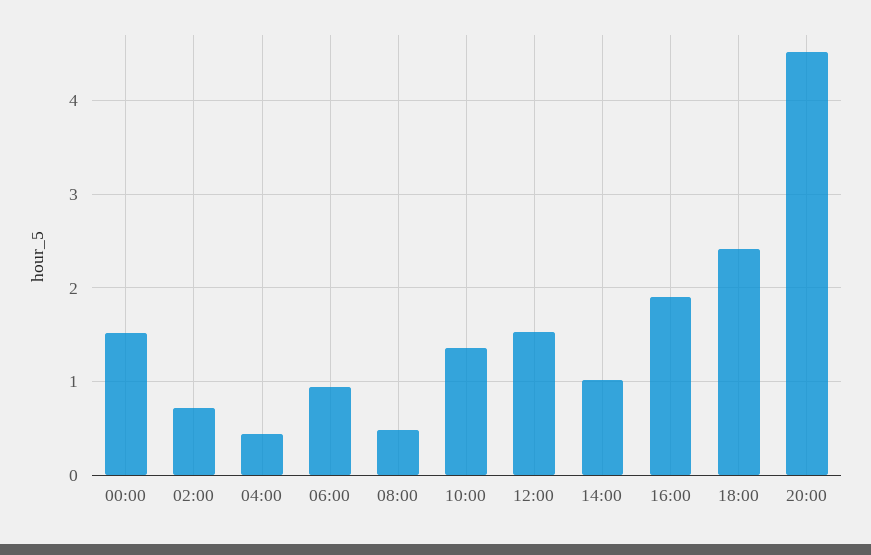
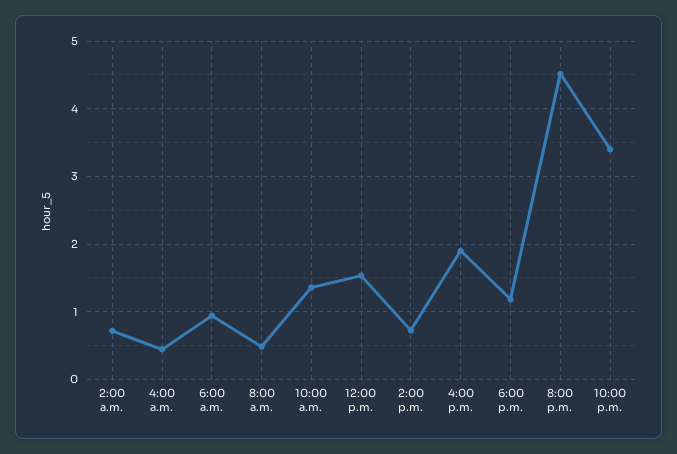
00:00: 1.5 -> none
14:00: 1 -> 0.7
18:00: 2.4 -> 1.2
10:00 p.m.: none -> 3.4

